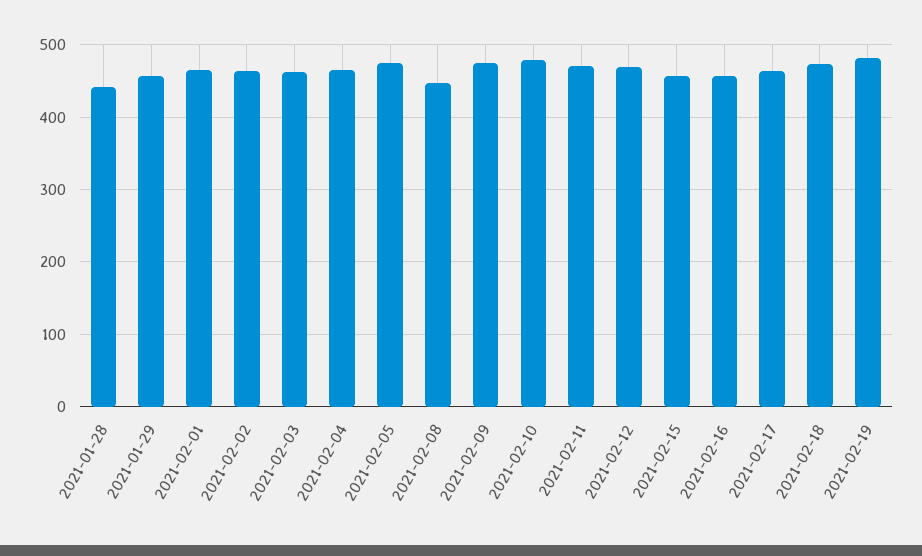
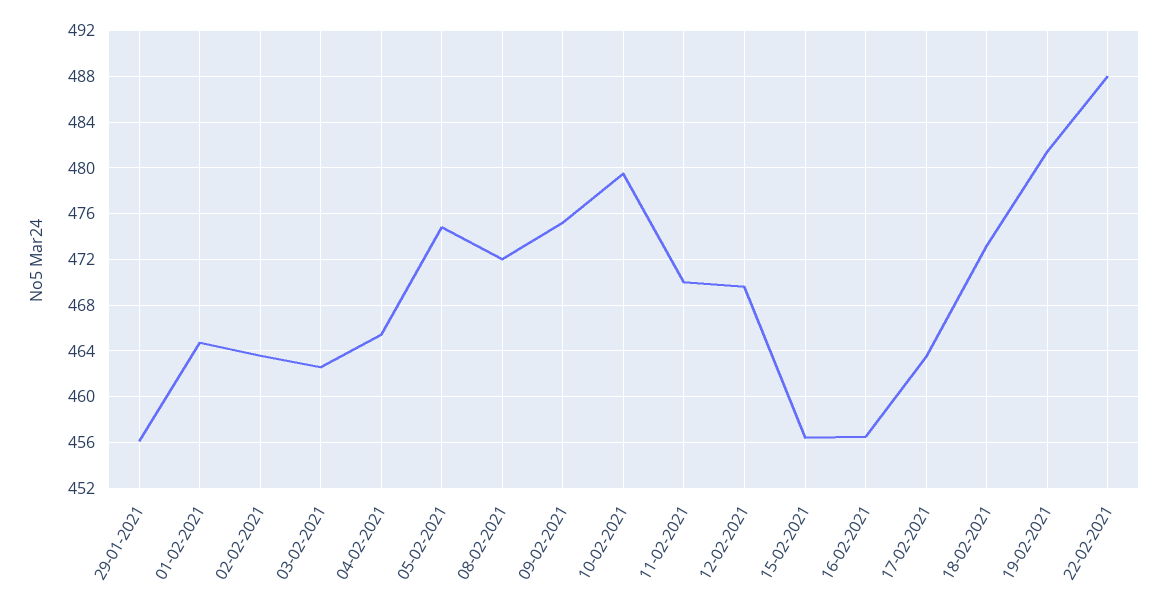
2021-01-28: 440 -> none
2021-02-08: 450 -> 472
22-02-2021: none -> 488

